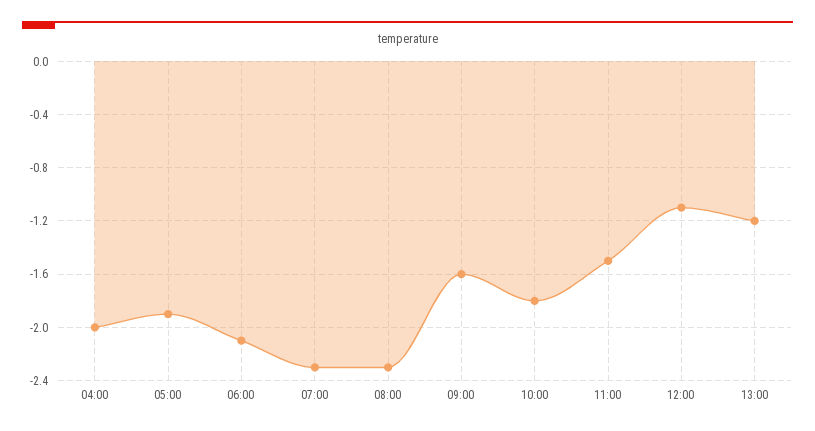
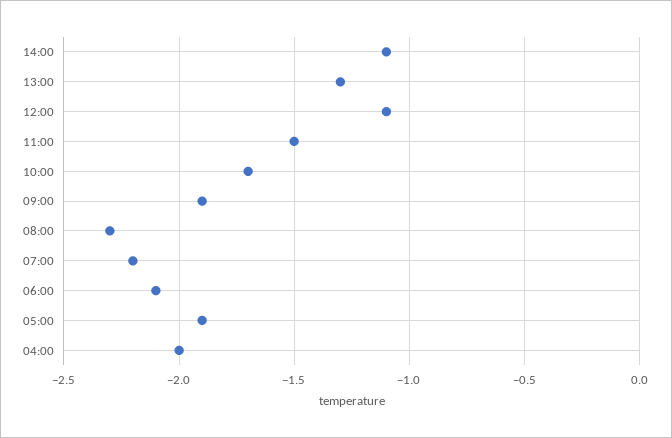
07:00: -2.3 -> -2.2
09:00: -1.6 -> -1.9
10:00: -1.8 -> -1.7
13:00: -1.2 -> -1.3
14:00: none -> -1.1

